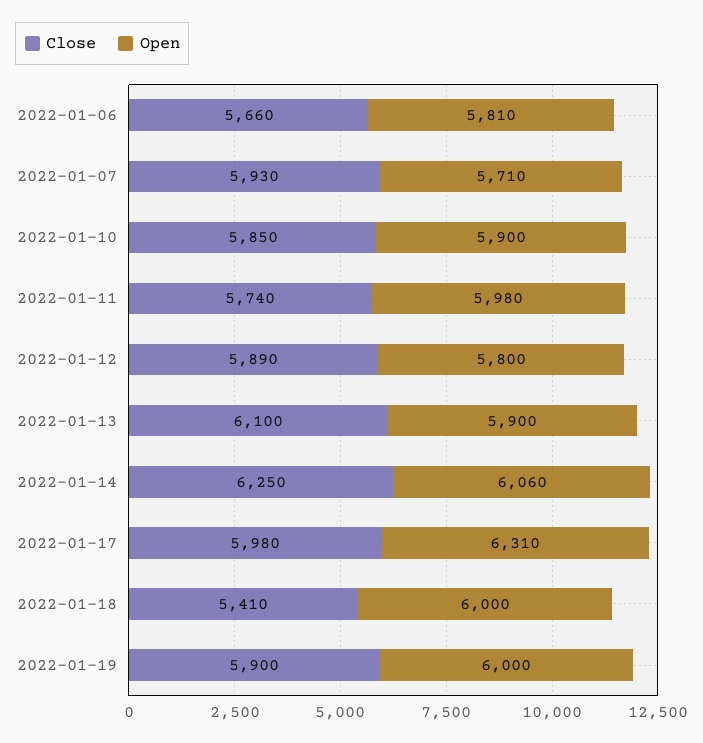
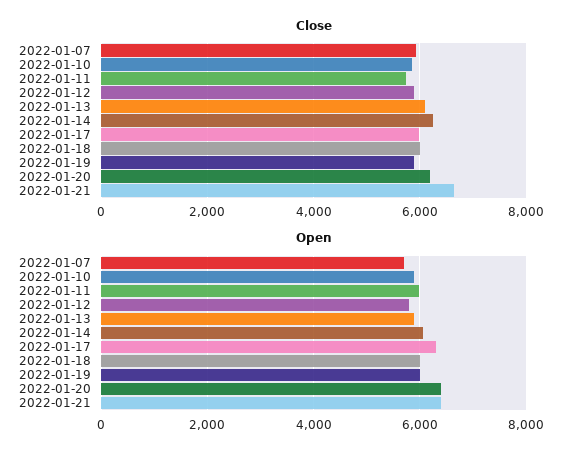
Close, 2022-01-06: 5660 -> none
Open, 2022-01-06: 5810 -> none
Close, 2022-01-18: 5410 -> 6000
Close, 2022-01-20: none -> 6200
Close, 2022-01-21: none -> 6600
Open, 2022-01-20: none -> 6400
Open, 2022-01-21: none -> 6400

